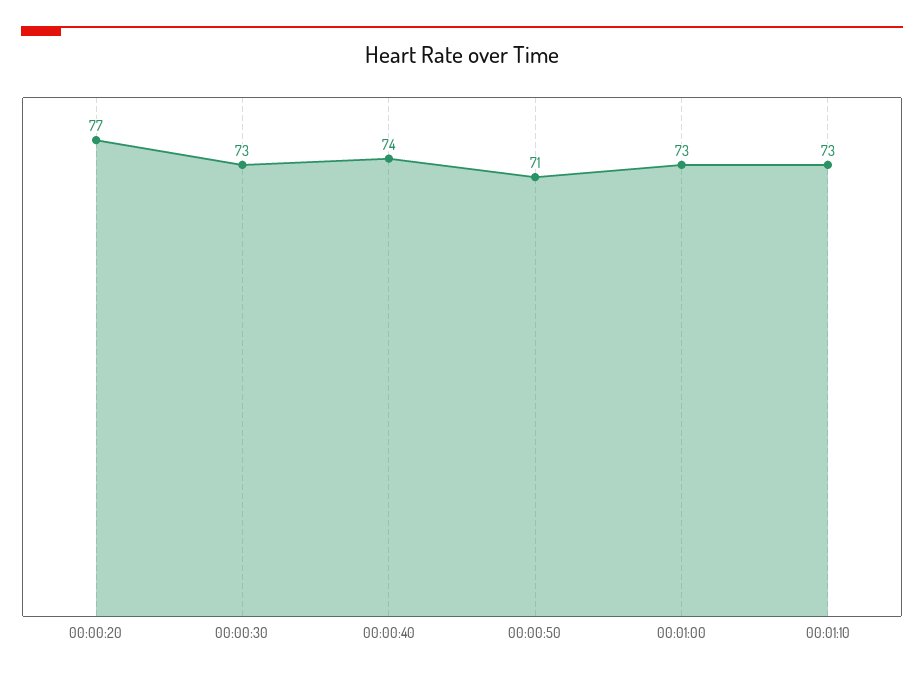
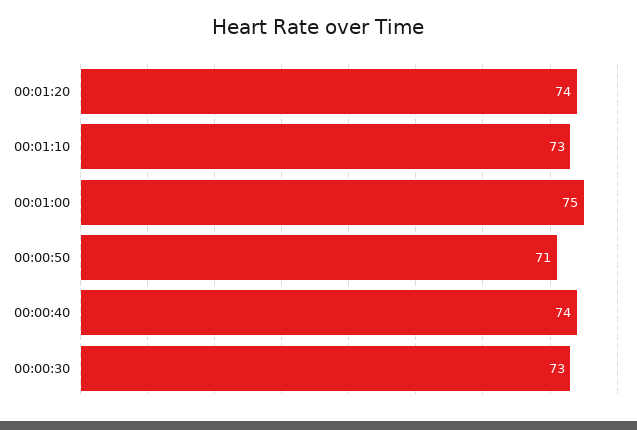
00:00:20: 77 -> none
00:01:00: 73 -> 75
00:01:20: none -> 74

